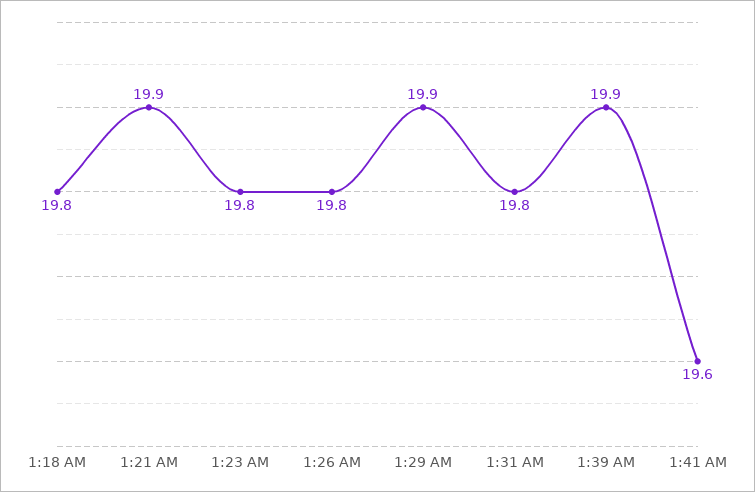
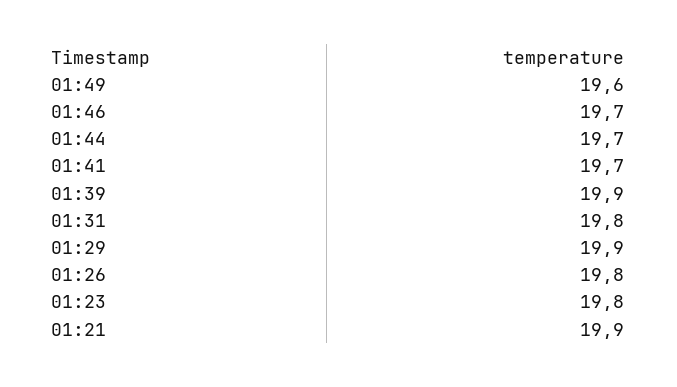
1:18 AM: 19.8 -> none
1:41 AM: 19.6 -> 19.7
01:49: none -> 19.6
01:46: none -> 19.7
01:44: none -> 19.7

